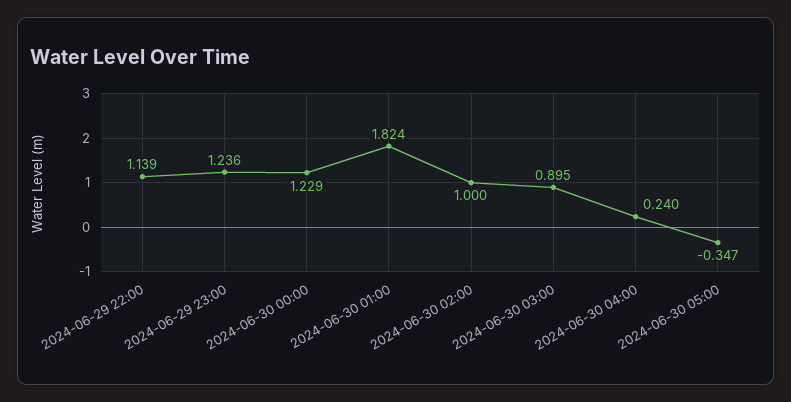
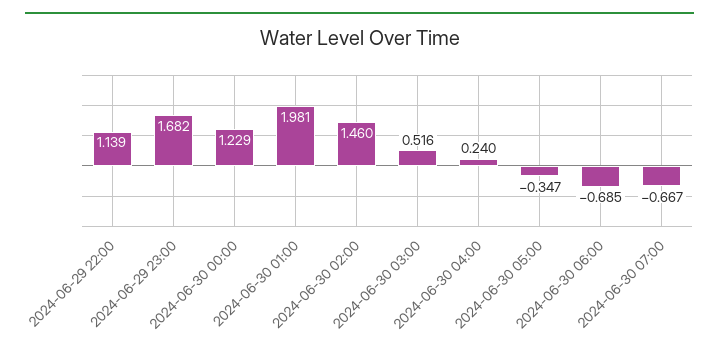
2024-06-29 23:00: 1.236 -> 1.682
2024-06-30 01:00: 1.824 -> 1.981
2024-06-30 02:00: 1 -> 1.46
2024-06-30 03:00: 0.895 -> 0.516
2024-06-30 06:00: none -> -0.685
2024-06-30 07:00: none -> -0.667

